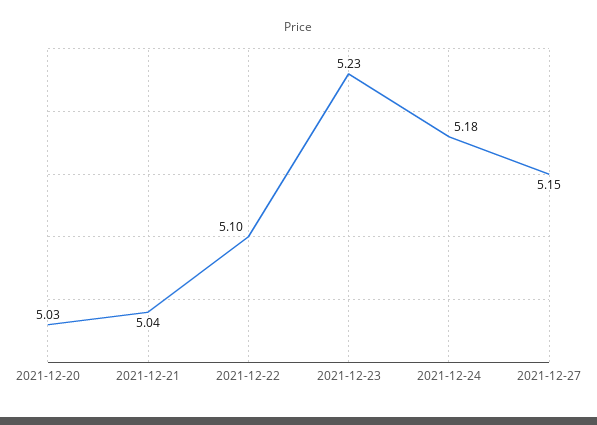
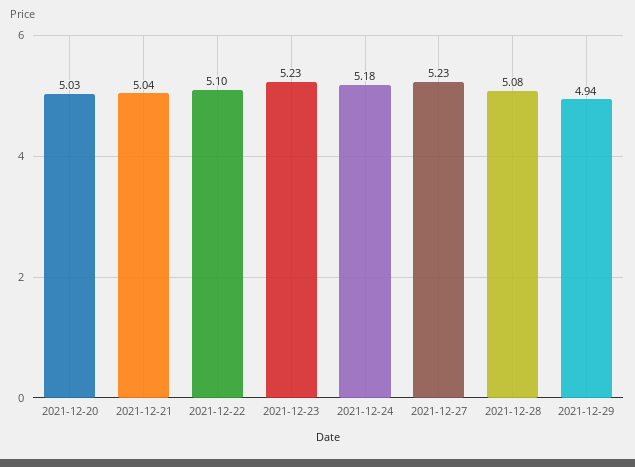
2021-12-27: 5.15 -> 5.23
2021-12-28: none -> 5.08
2021-12-29: none -> 4.94

